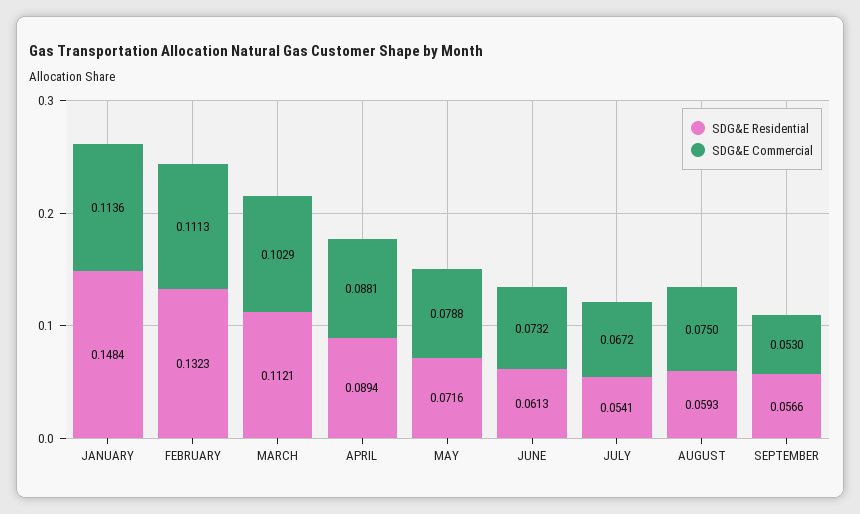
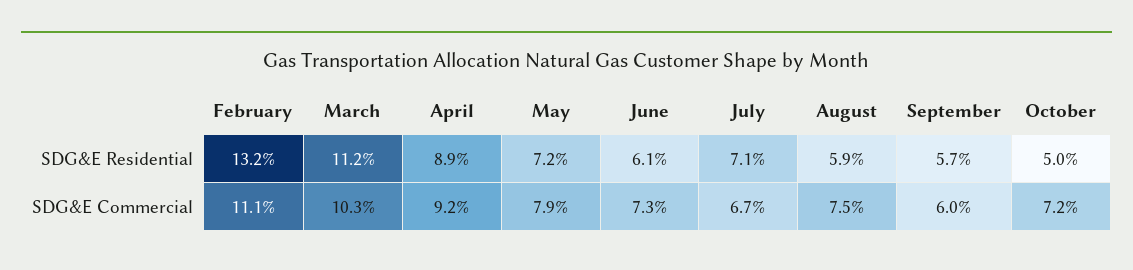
SDG&E Residential, JANUARY: 0.1484 -> none
SDG&E Commercial, JANUARY: 0.1136 -> none
SDG&E Commercial, APRIL: 0.0881 -> 0.092
SDG&E Residential, JULY: 0.0541 -> 0.071
SDG&E Commercial, SEPTEMBER: 0.053 -> 0.06
SDG&E Residential, October: none -> 0.05
SDG&E Commercial, October: none -> 0.072

